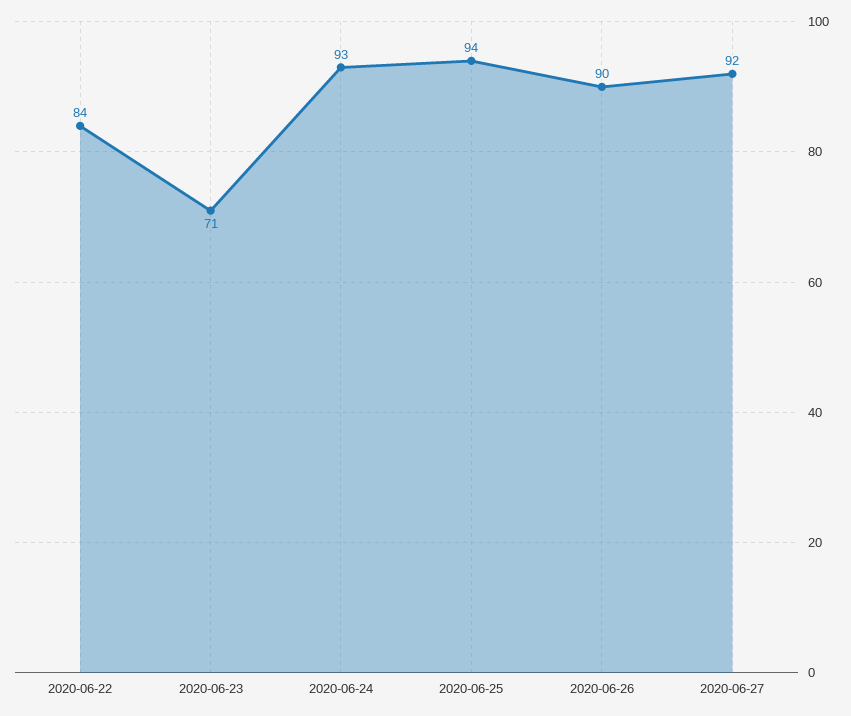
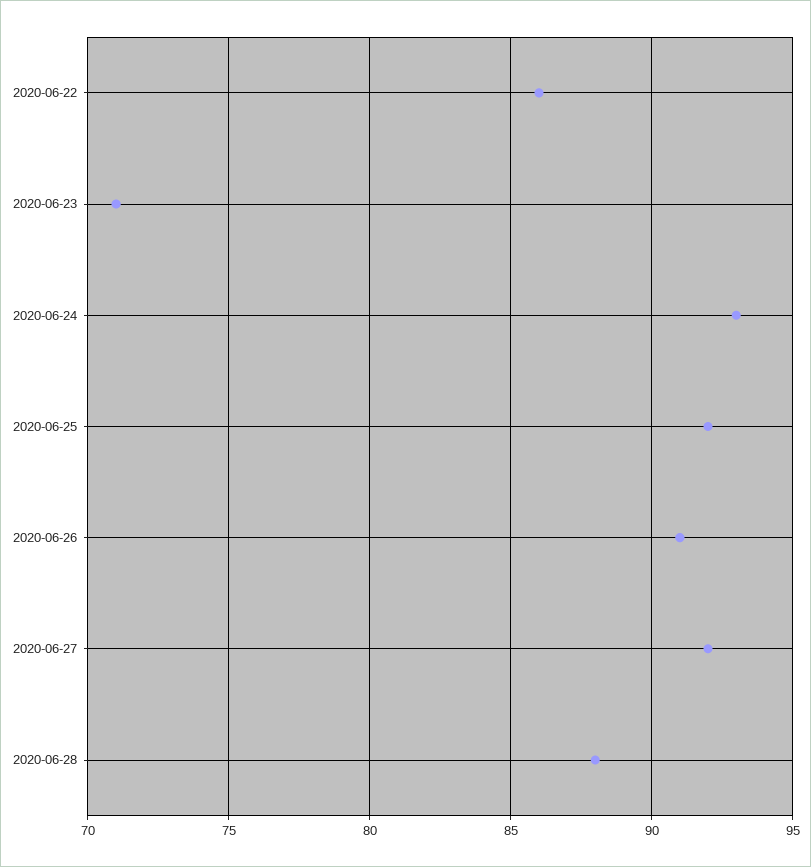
2020-06-22: 84 -> 86
2020-06-25: 94 -> 92
2020-06-26: 90 -> 91
2020-06-28: none -> 88

